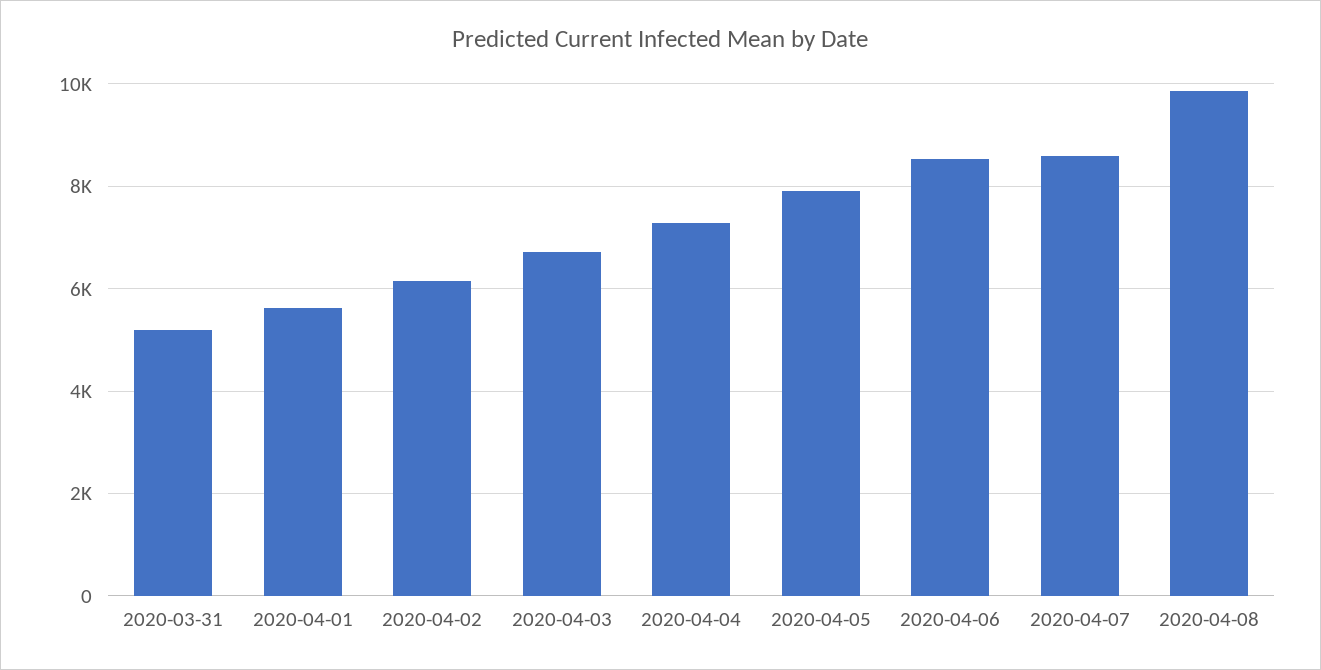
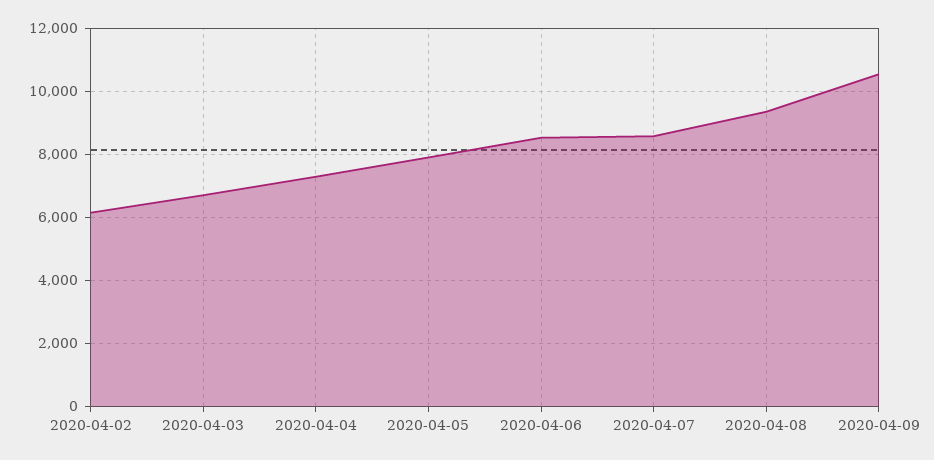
2020-03-31: 5200 -> none
2020-04-01: 5600 -> none
2020-04-08: 9800 -> 9400
2020-04-09: none -> 10600

